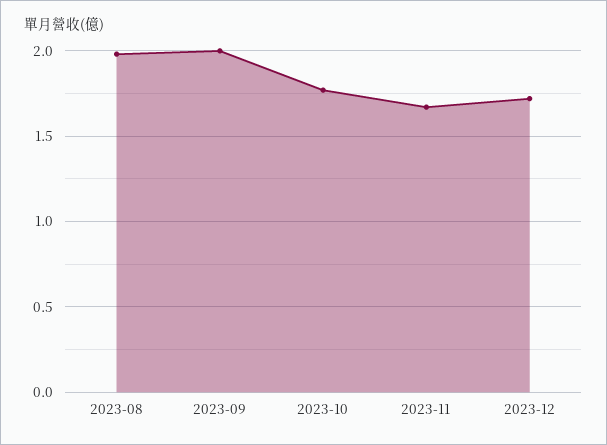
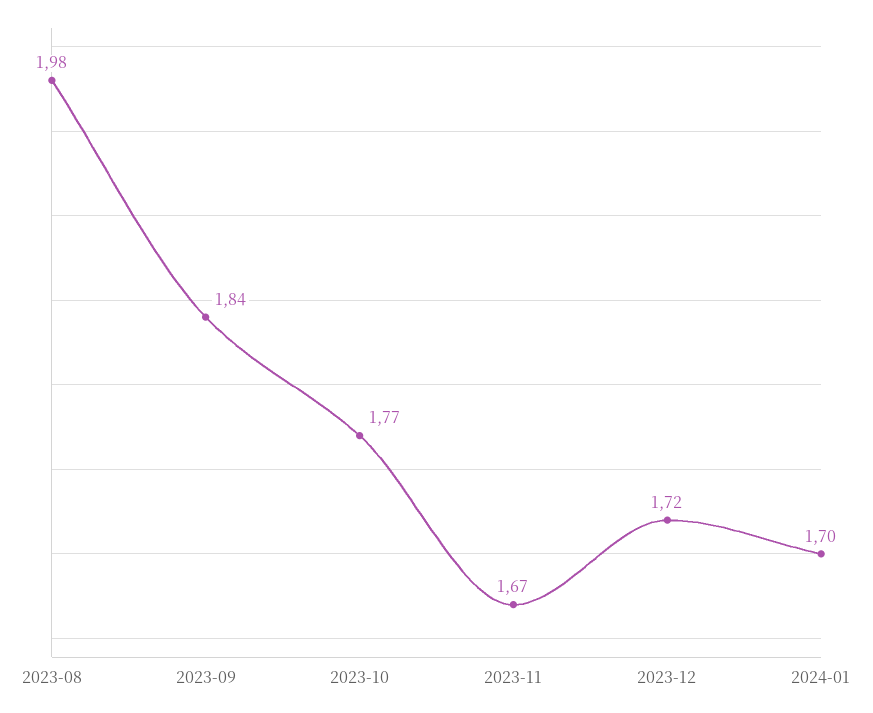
2023-09: 2 -> 1.84
2024-01: none -> 1.7

